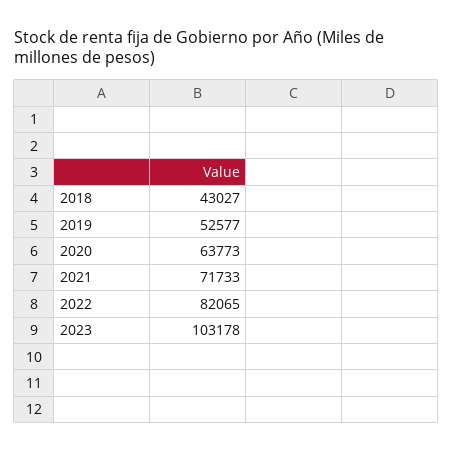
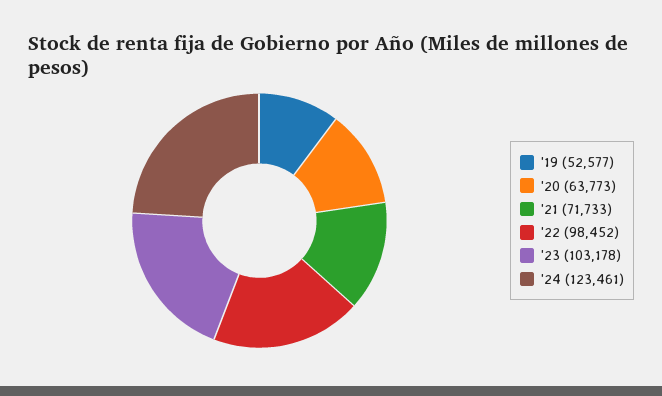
2018: 43027 -> none
2022: 82065 -> 98452
'24: none -> 123461

